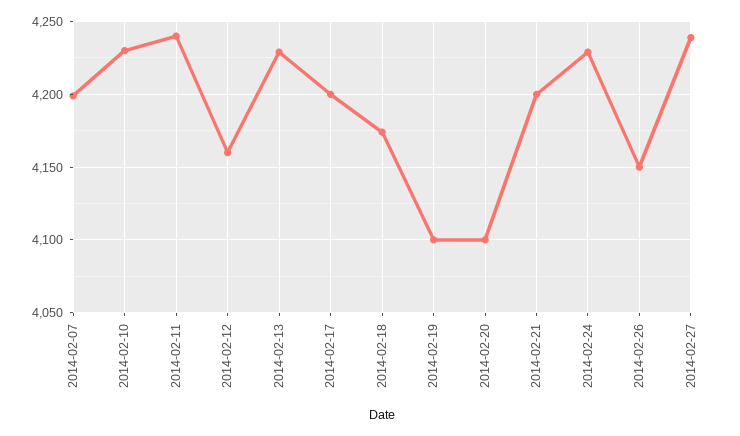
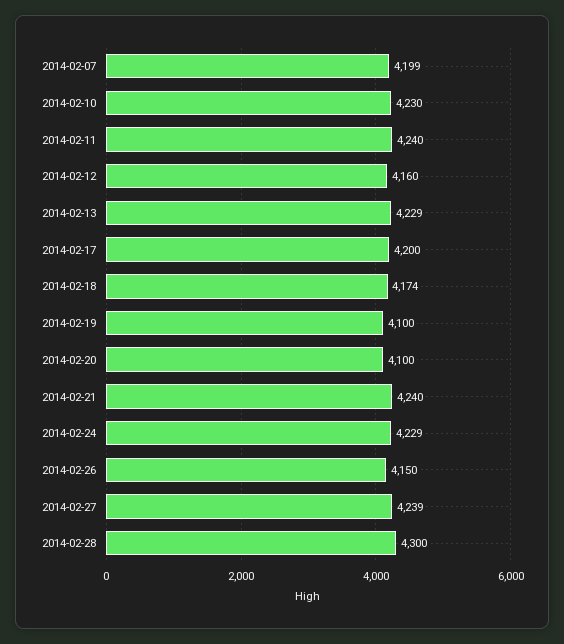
2014-02-21: 4200 -> 4240
2014-02-28: none -> 4300

